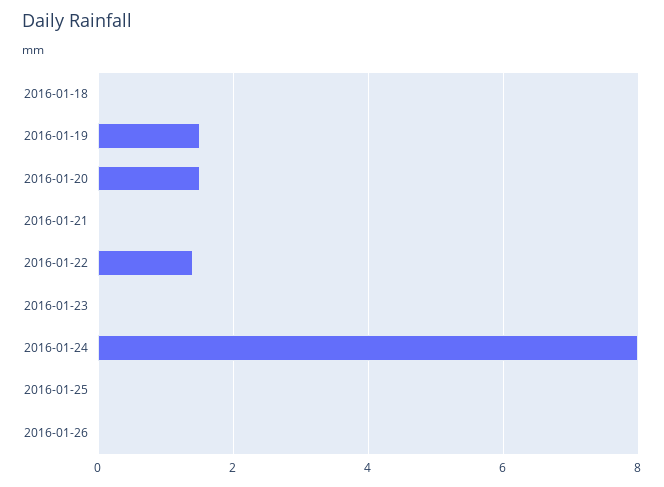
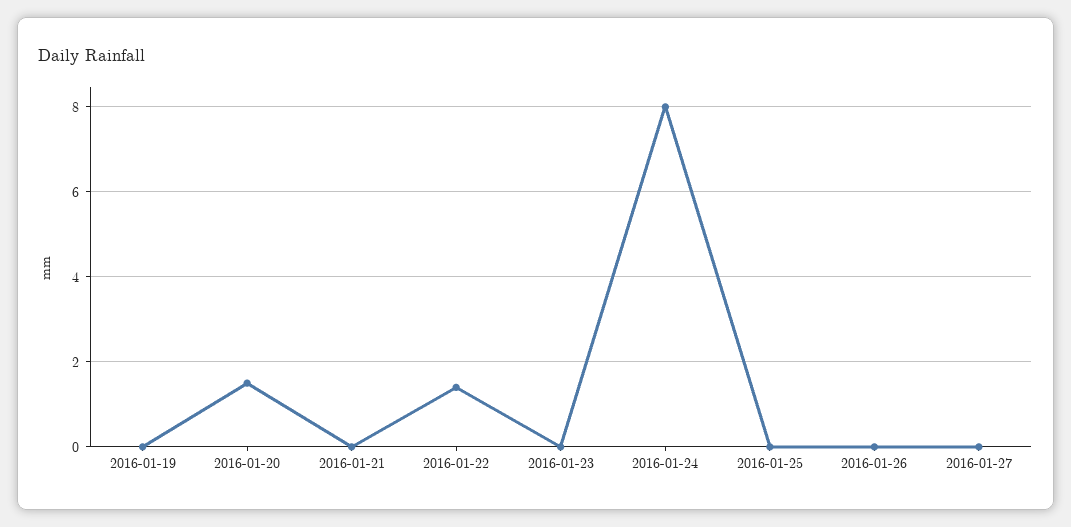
2016-01-18: 0 -> none
2016-01-19: 1.5 -> 0
2016-01-27: none -> 0

